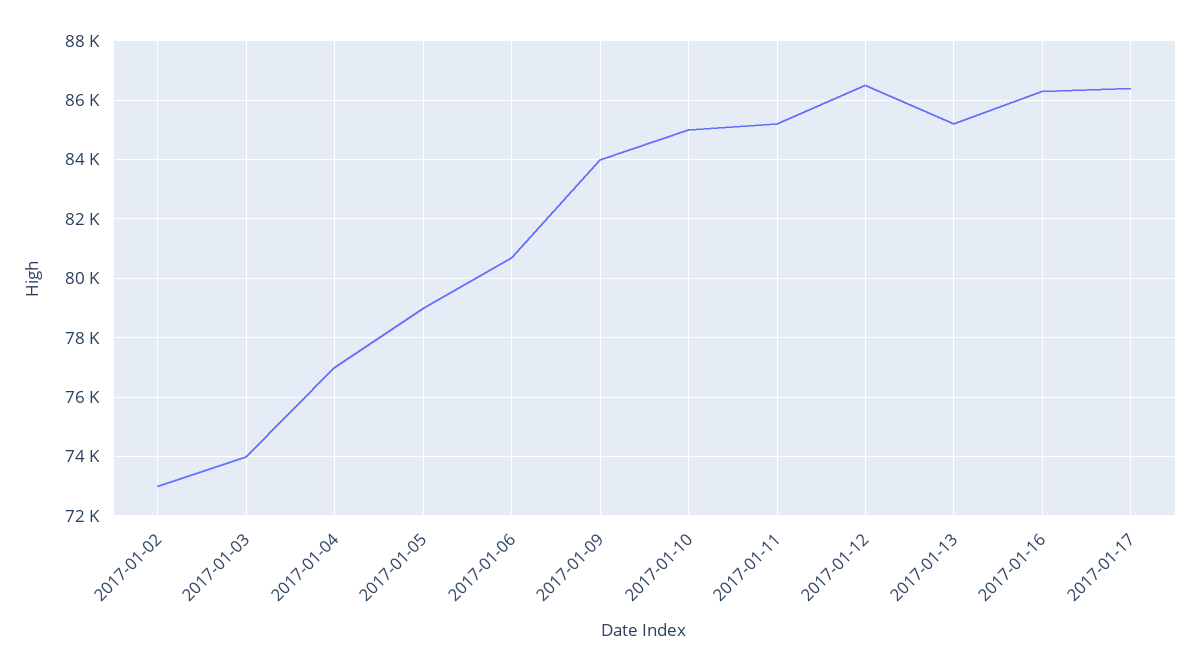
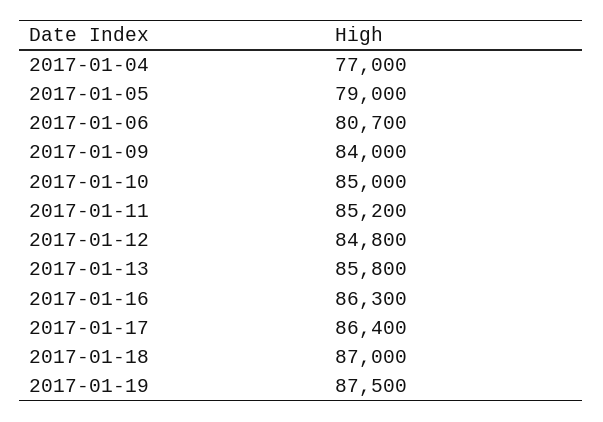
2017-01-02: 73000 -> none
2017-01-03: 74000 -> none
2017-01-12: 86500 -> 84800
2017-01-13: 85250 -> 85800
2017-01-18: none -> 87000
2017-01-19: none -> 87500

